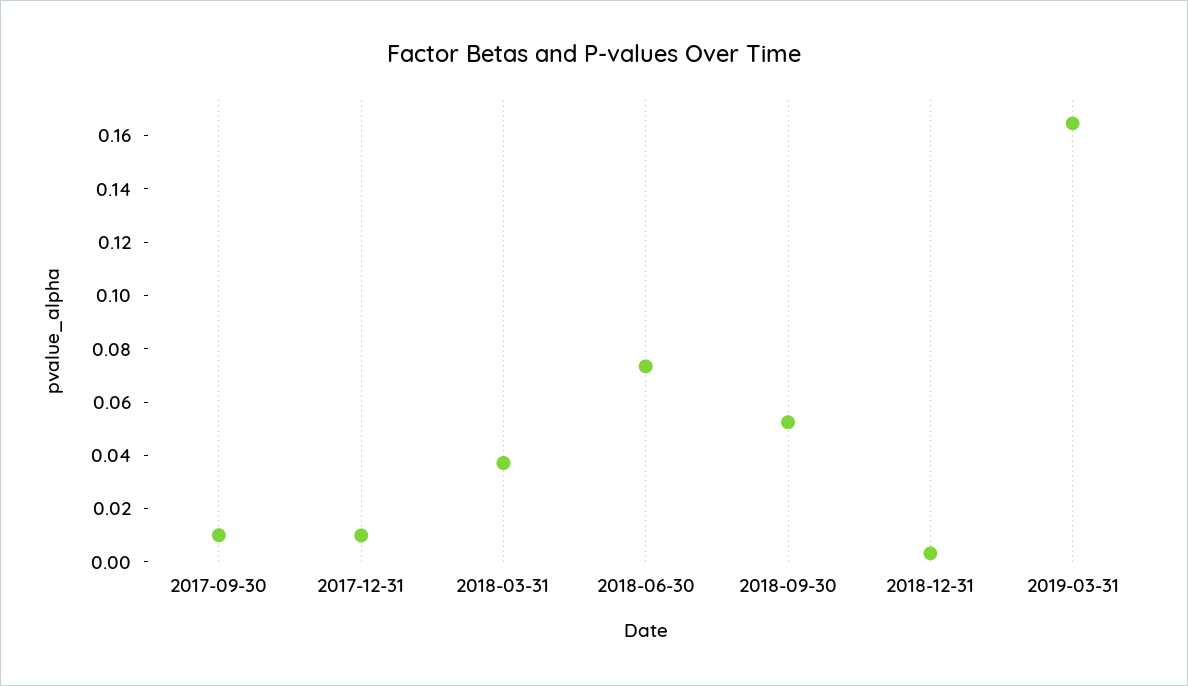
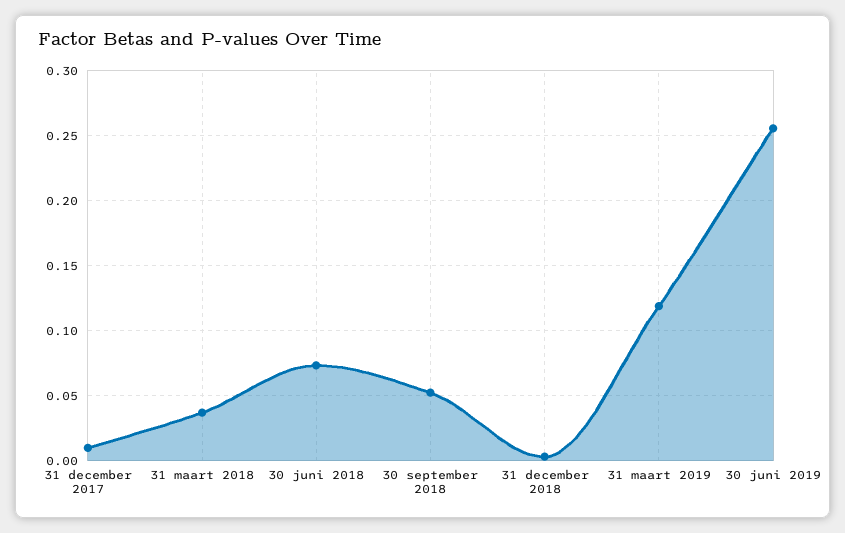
2017-09-30: 0.01 -> none
2019-03-31: 0.165 -> 0.12
30 juni 2019: none -> 0.255

